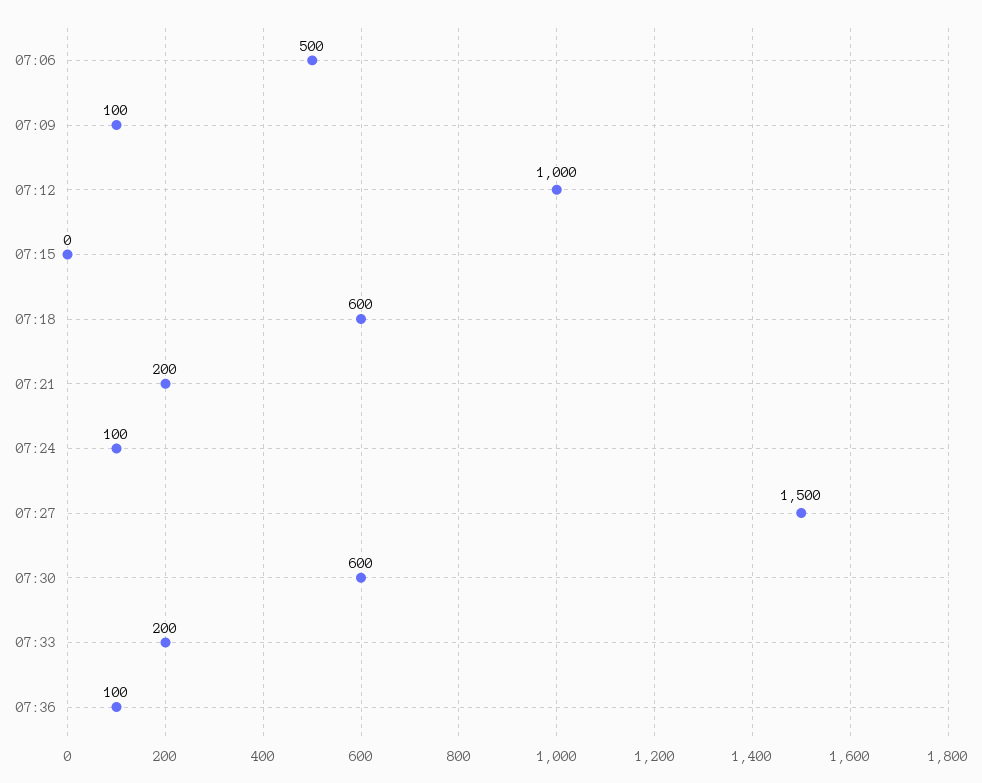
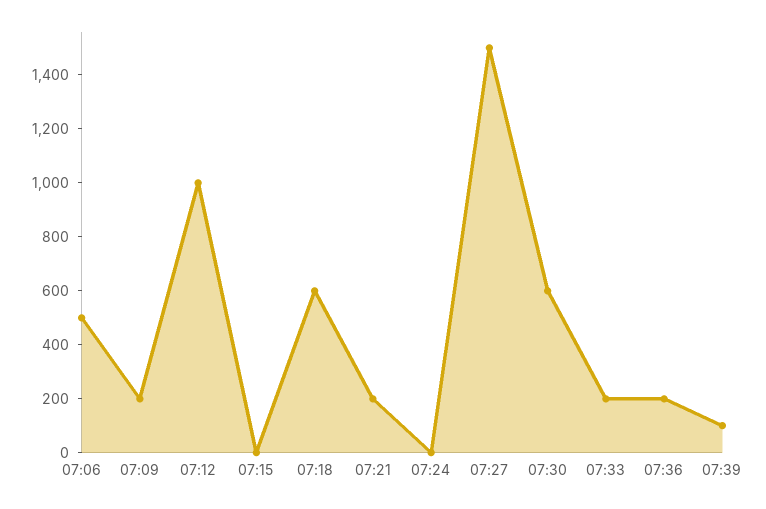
07:09: 100 -> 200
07:24: 100 -> 0
07:36: 100 -> 200
07:39: none -> 100

